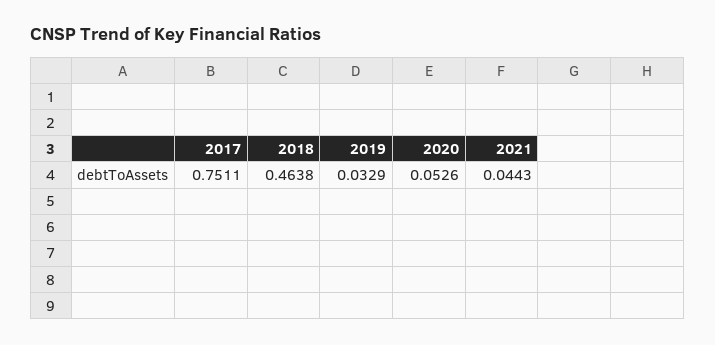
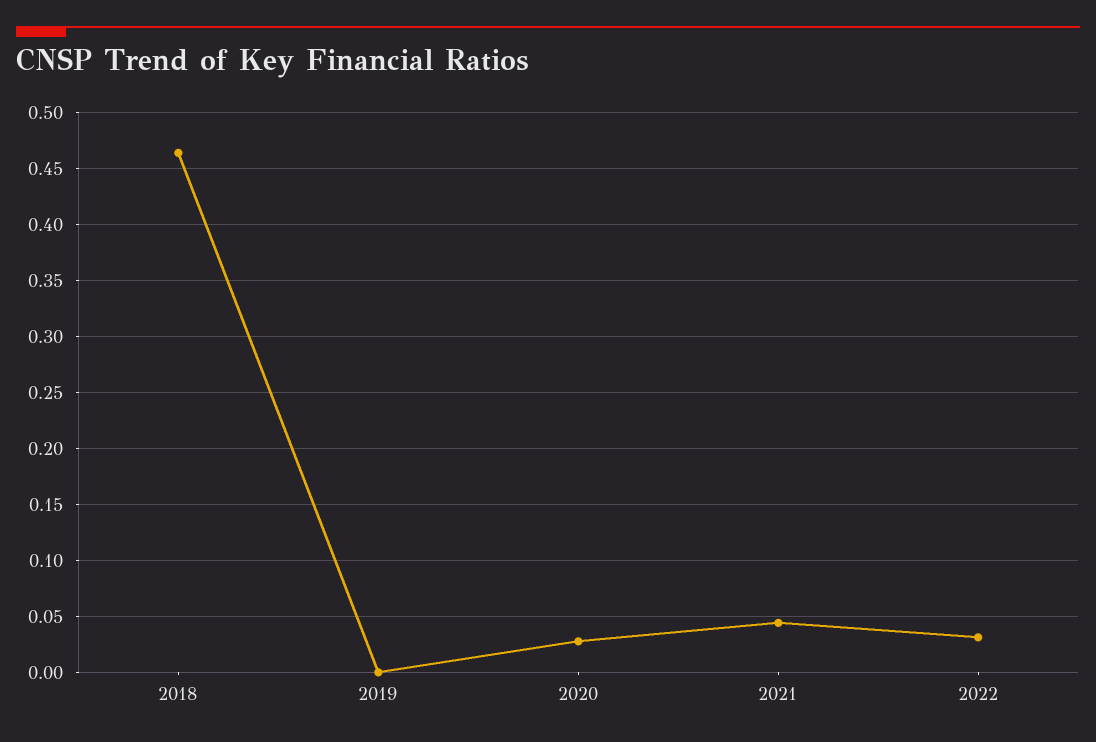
2017: 0.7511 -> none
2019: 0.0329 -> 0
2020: 0.0526 -> 0.03
2022: none -> 0.03

